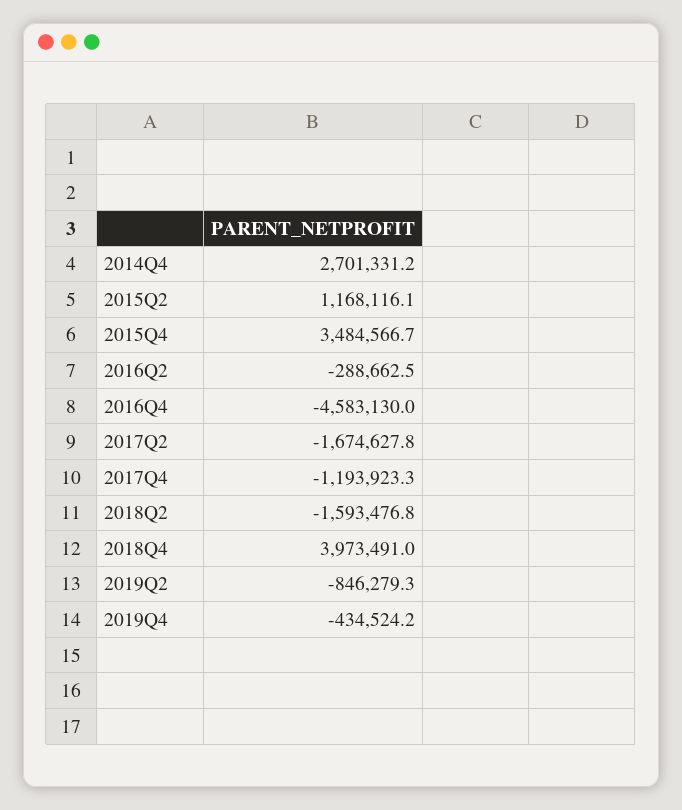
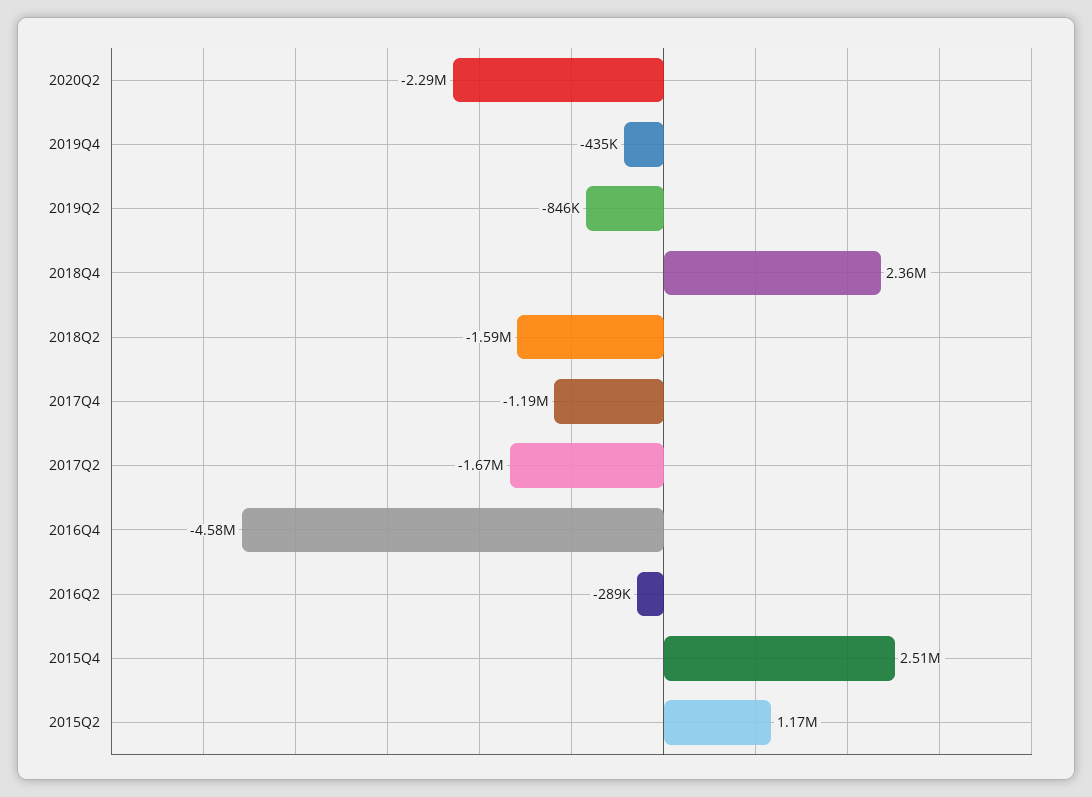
2014Q4: 2701331.2 -> none
2015Q4: 3484566.7 -> 2510000
2018Q4: 3973491 -> 2360000
2020Q2: none -> -2290000

